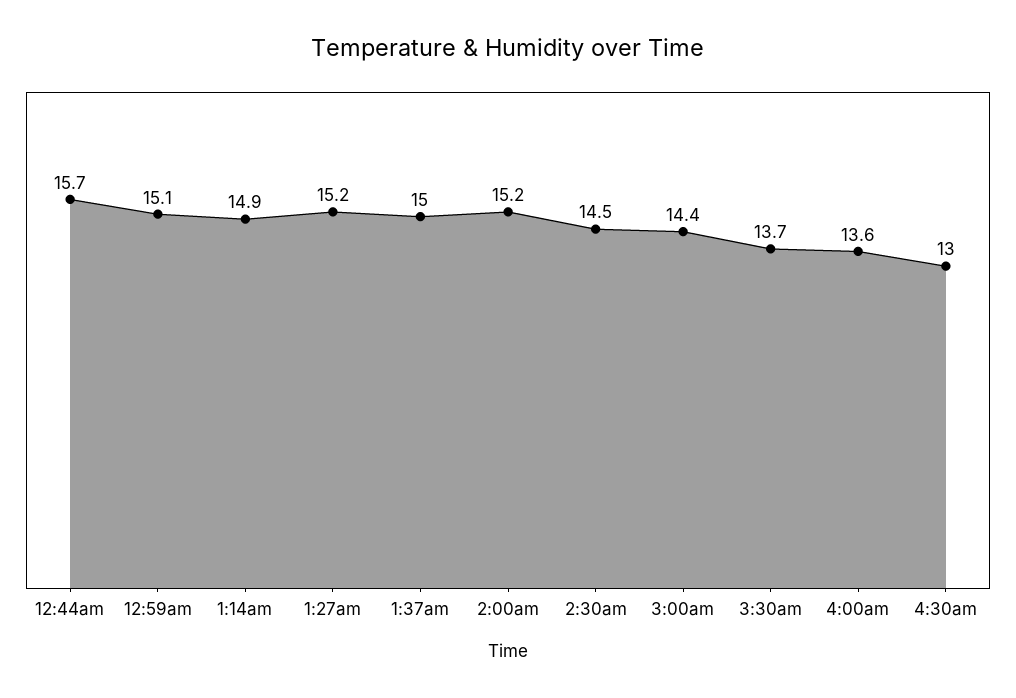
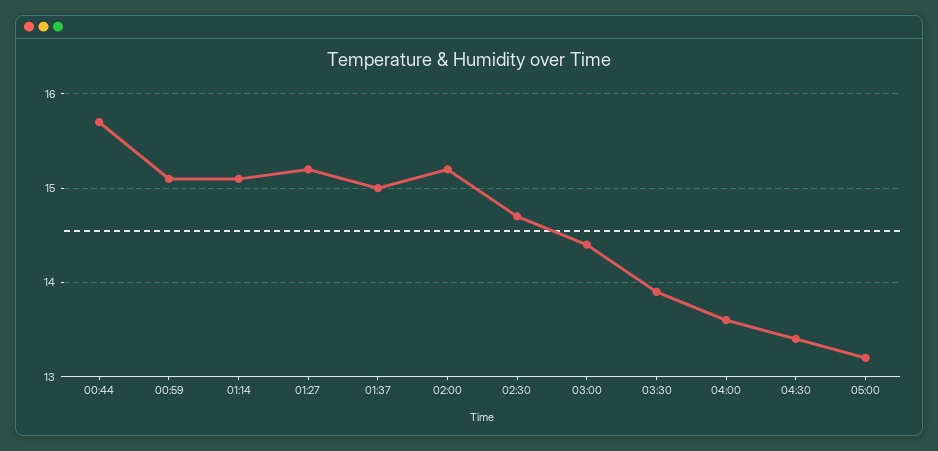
1:14am: 14.9 -> 15.1
2:30am: 14.5 -> 14.7
3:30am: 13.7 -> 13.9
4:30am: 13 -> 13.4
05:00: none -> 13.2

